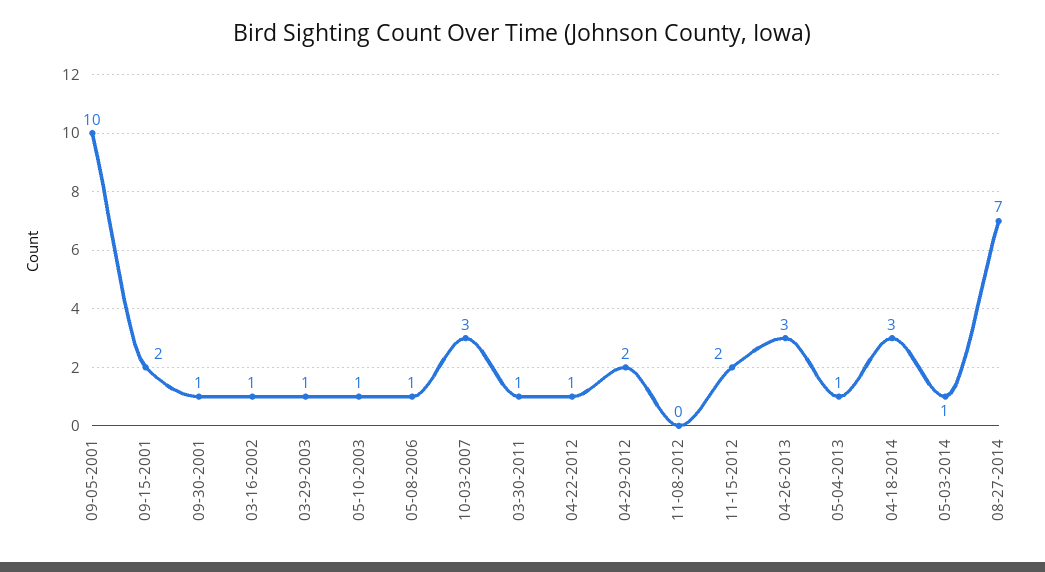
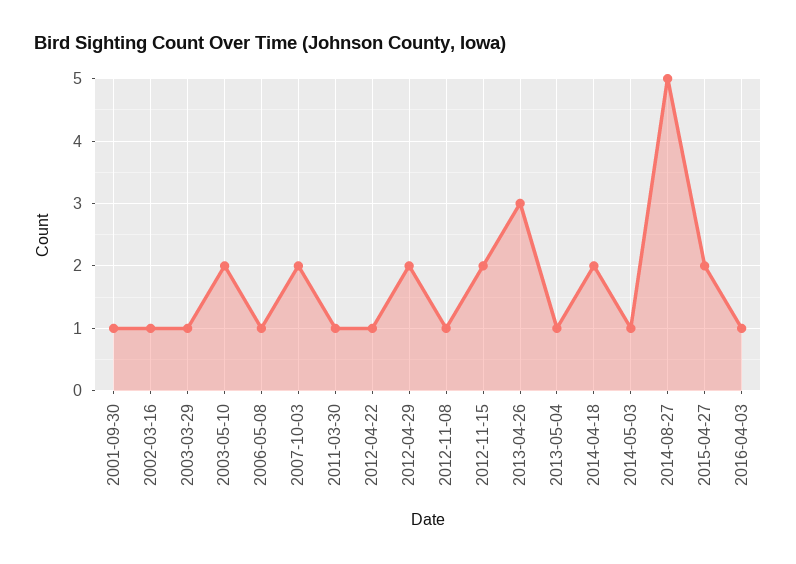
09-05-2001: 10 -> none
09-15-2001: 2 -> none
05-10-2003: 1 -> 2
10-03-2007: 3 -> 2
11-08-2012: 0 -> 1
04-18-2014: 3 -> 2
08-27-2014: 7 -> 5
2015-04-27: none -> 2
2016-04-03: none -> 1

